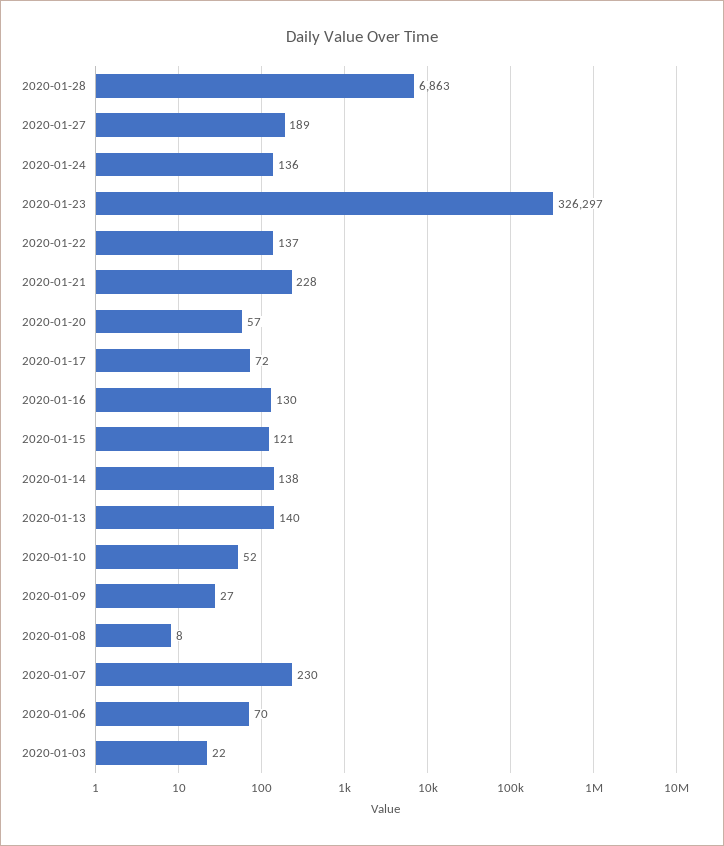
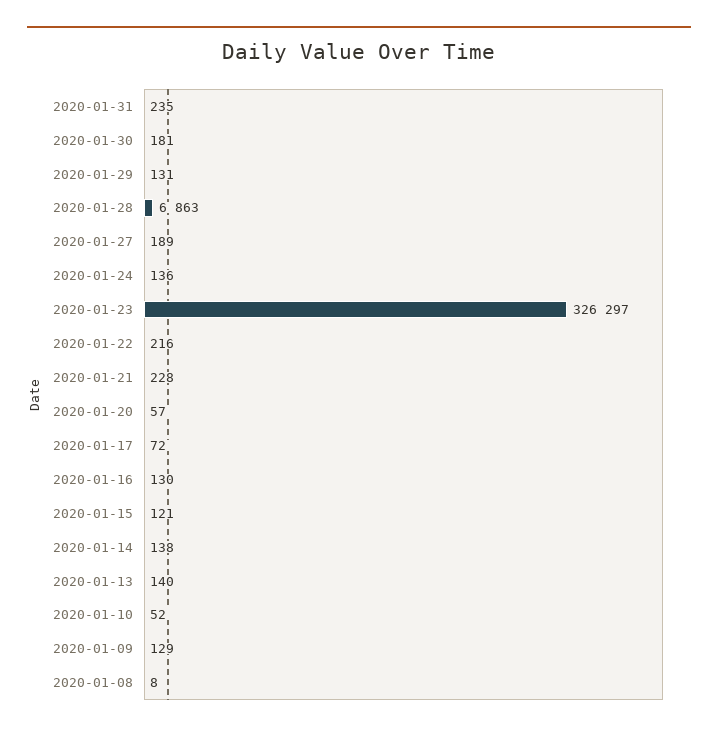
2020-01-22: 137 -> 216
2020-01-09: 27 -> 129
2020-01-07: 230 -> none
2020-01-06: 70 -> none
2020-01-03: 22 -> none
2020-01-31: none -> 235
2020-01-30: none -> 181
2020-01-29: none -> 131

